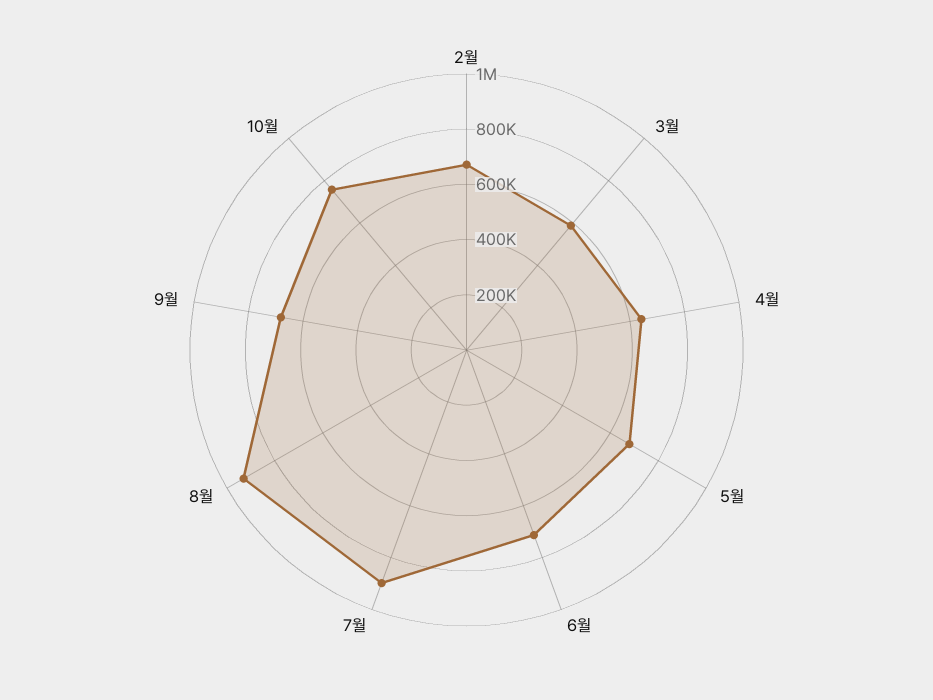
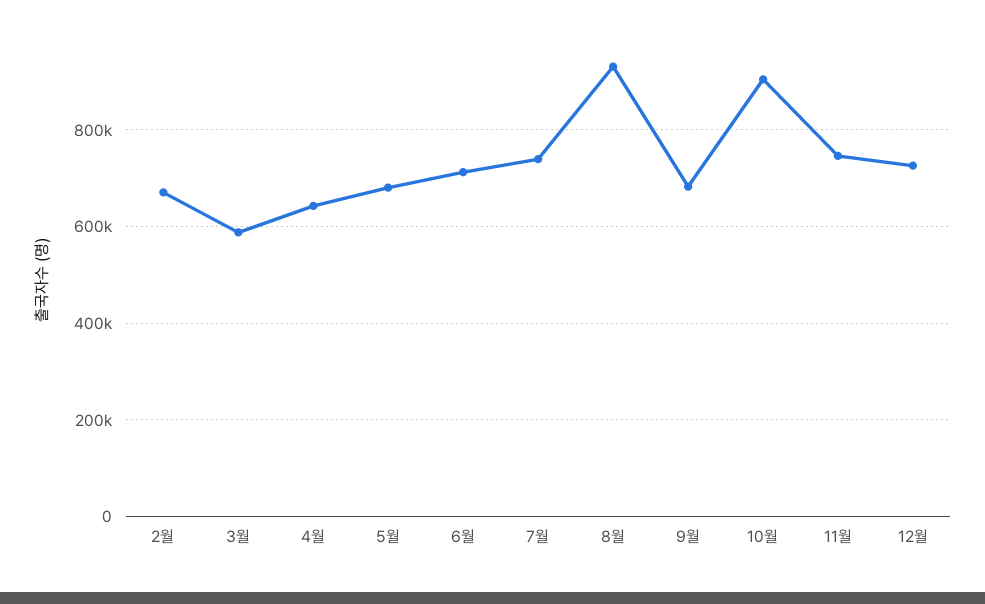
7월: 900000 -> 740000
10월: 750000 -> 900000
11월: none -> 740000
12월: none -> 720000

